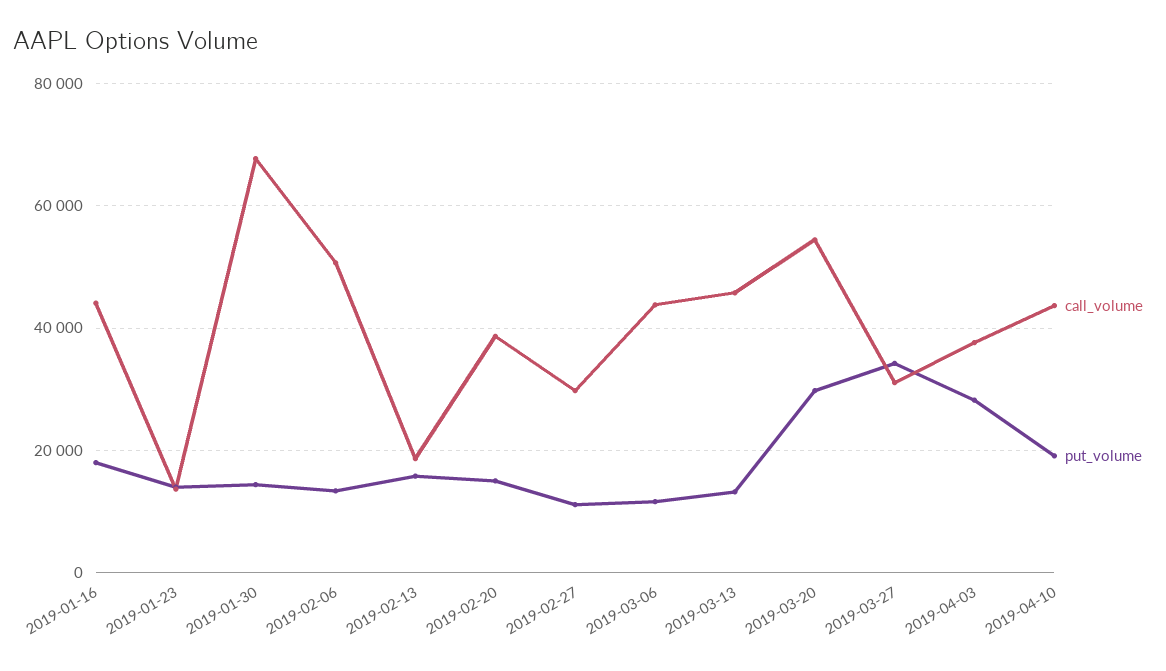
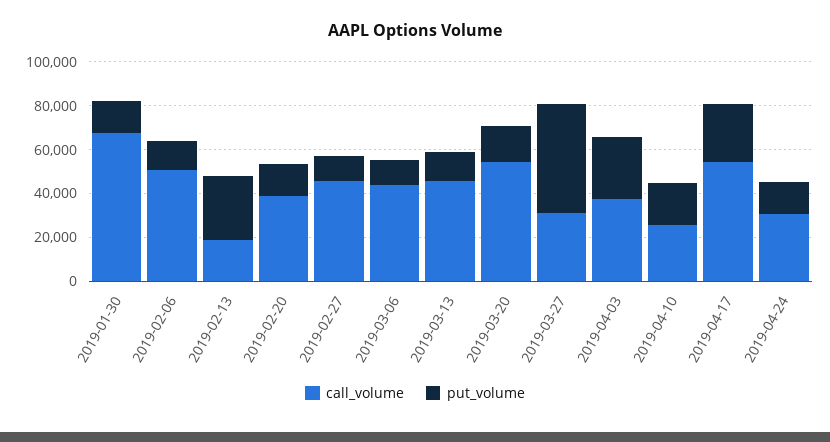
call_volume, 2019-01-16: 44000 -> none
put_volume, 2019-01-16: 18000 -> none
call_volume, 2019-01-23: 14000 -> none
put_volume, 2019-01-23: 14000 -> none
put_volume, 2019-02-13: 16000 -> 30000
call_volume, 2019-02-27: 30000 -> 45000
put_volume, 2019-03-20: 30000 -> 15000
put_volume, 2019-03-27: 34000 -> 50000
call_volume, 2019-04-10: 44000 -> 25000
call_volume, 2019-04-17: none -> 55000
put_volume, 2019-04-17: none -> 25000
call_volume, 2019-04-24: none -> 30000
put_volume, 2019-04-24: none -> 15000

